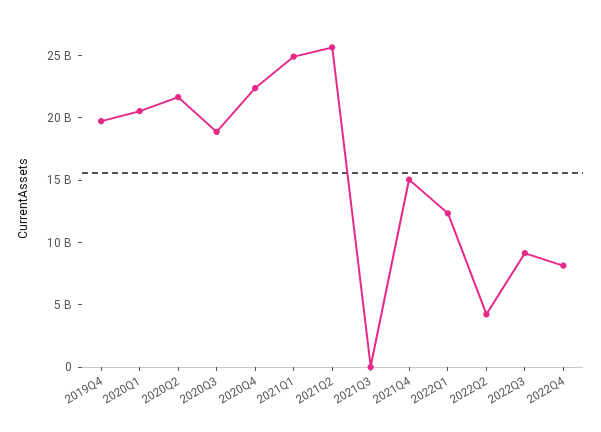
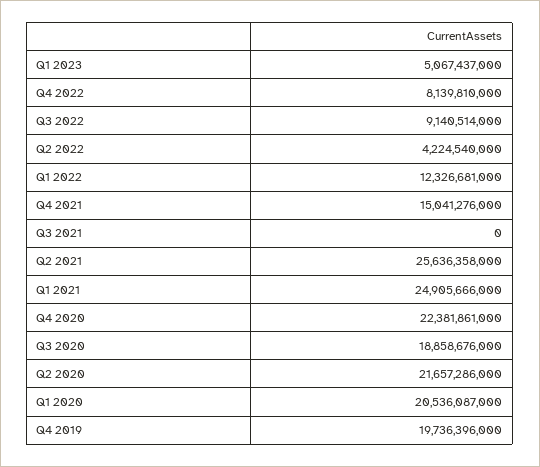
Q1 2023: none -> 5067437000

